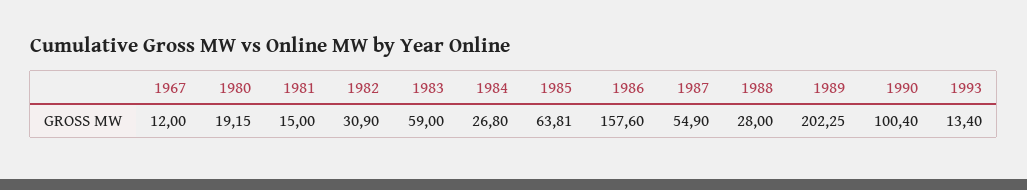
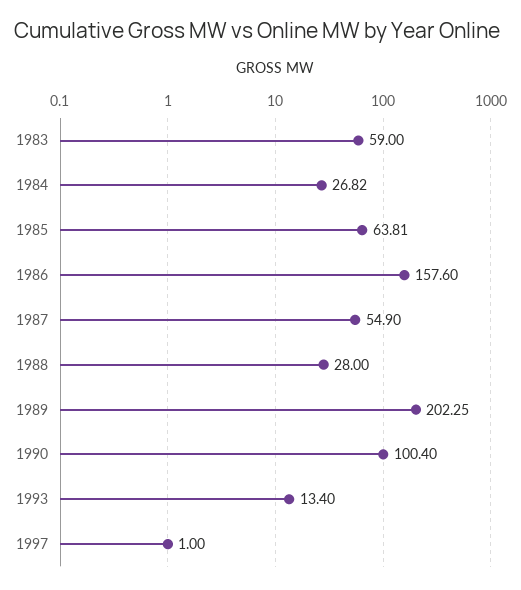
1967: 12 -> none
1980: 19.15 -> none
1981: 15 -> none
1982: 30.9 -> none
1984: 26.8 -> 26.82
1997: none -> 1

